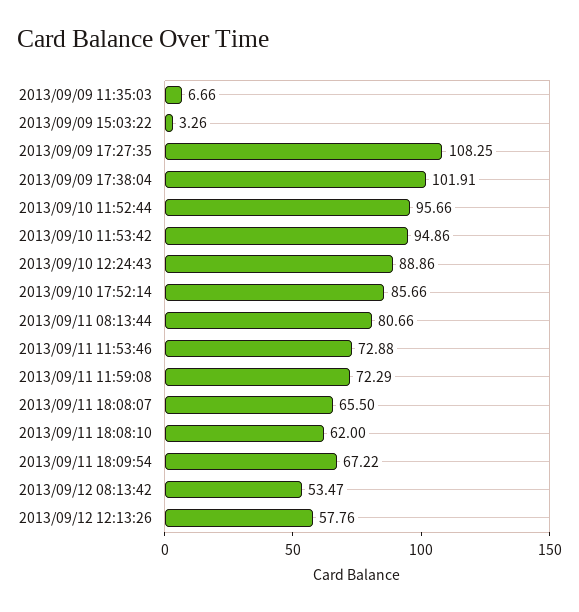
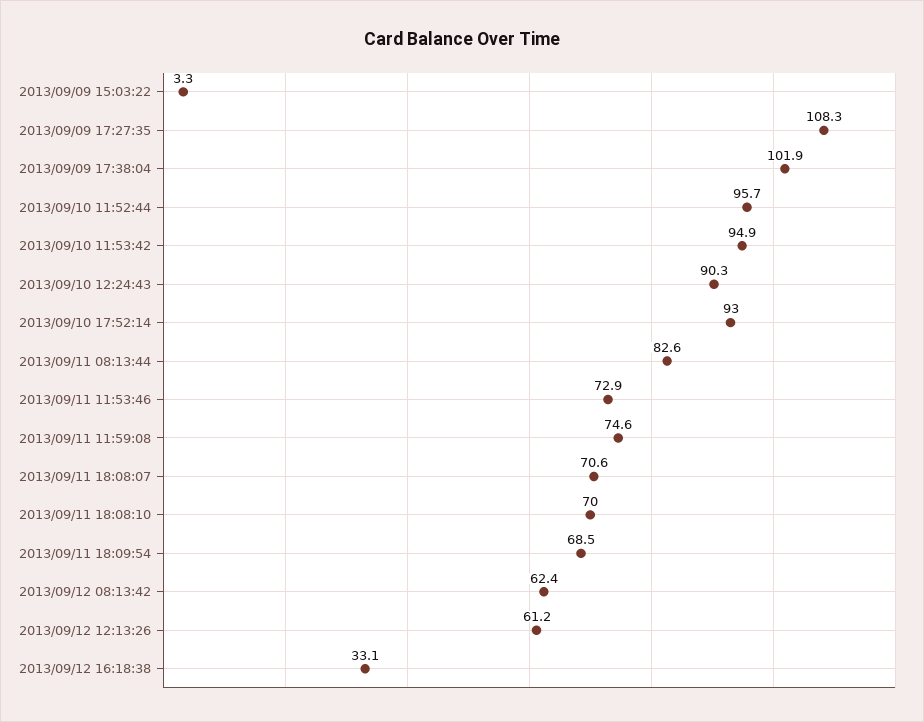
2013/09/09 11:35:03: 6.66 -> none
2013/09/10 12:24:43: 88.86 -> 90.3
2013/09/10 17:52:14: 85.66 -> 93
2013/09/11 08:13:44: 80.66 -> 82.6
2013/09/11 11:59:08: 72.29 -> 74.6
2013/09/11 18:08:07: 65.5 -> 70.6
2013/09/11 18:08:10: 62 -> 70
2013/09/11 18:09:54: 67.22 -> 68.5
2013/09/12 08:13:42: 53.47 -> 62.4
2013/09/12 12:13:26: 57.76 -> 61.2
2013/09/12 16:18:38: none -> 33.1

